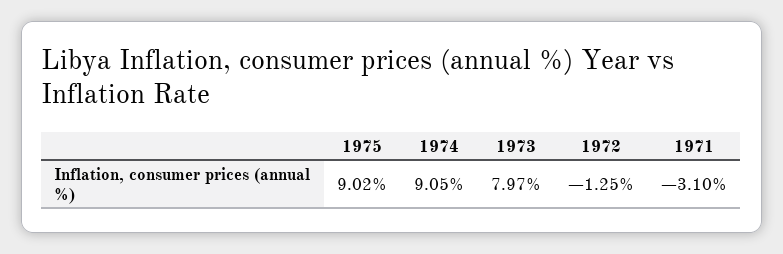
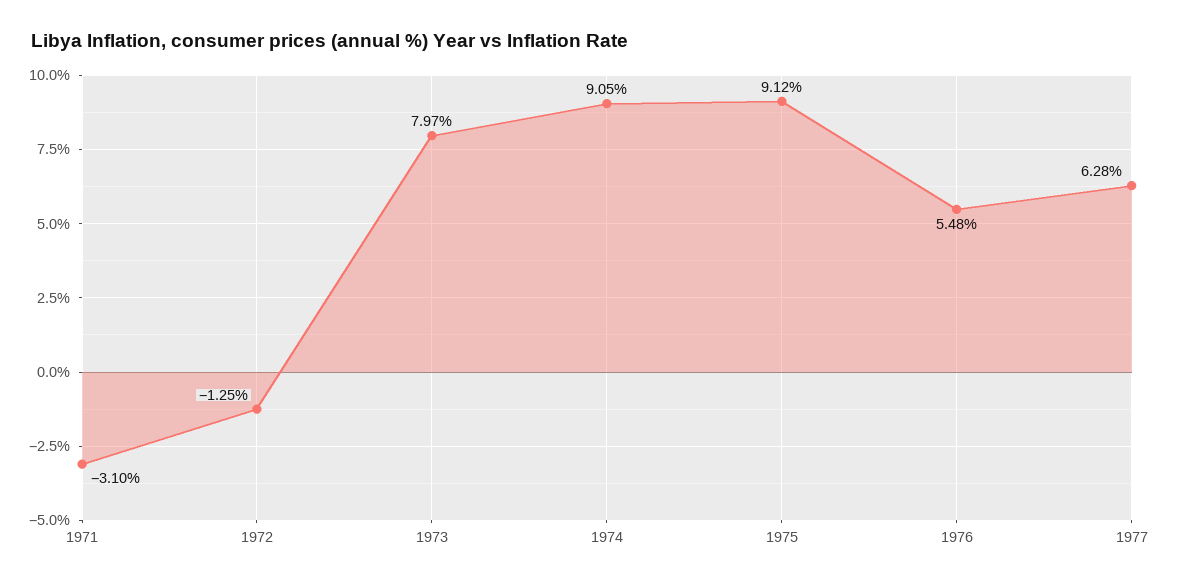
1975: 9.02 -> 9.12
1976: none -> 5.48
1977: none -> 6.28

